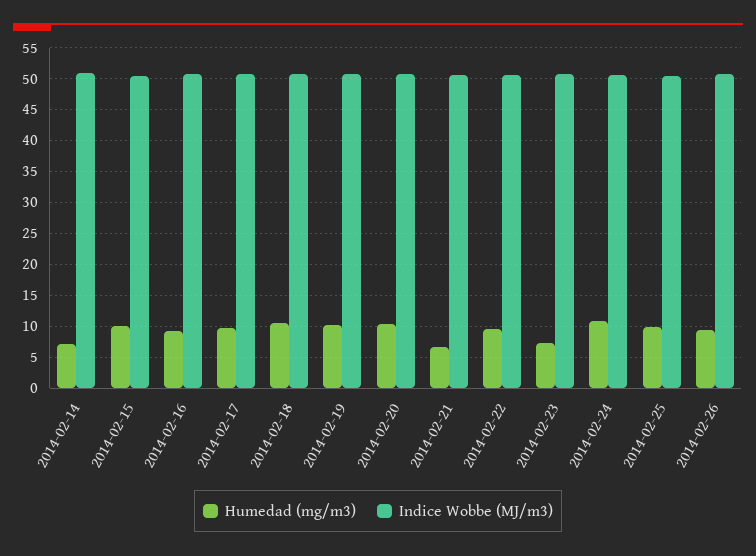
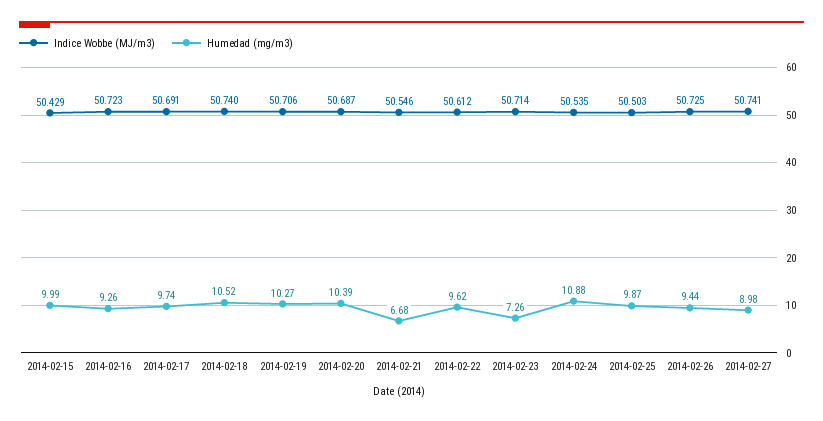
Humedad (mg/m3), 2014-02-14: 7 -> none
Indice Wobbe (MJ/m3), 2014-02-14: 51 -> none
Indice Wobbe (MJ/m3), 2014-02-27: none -> 50.741
Humedad (mg/m3), 2014-02-27: none -> 8.98

